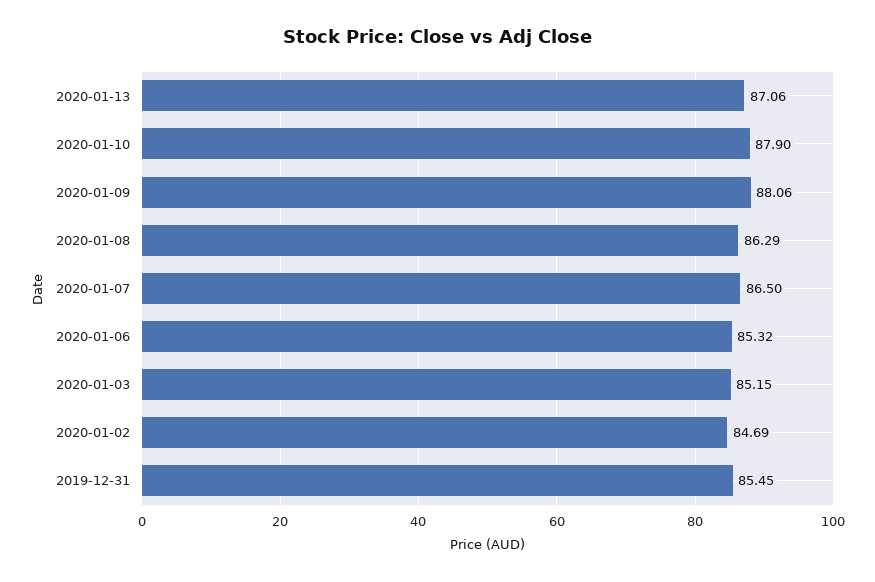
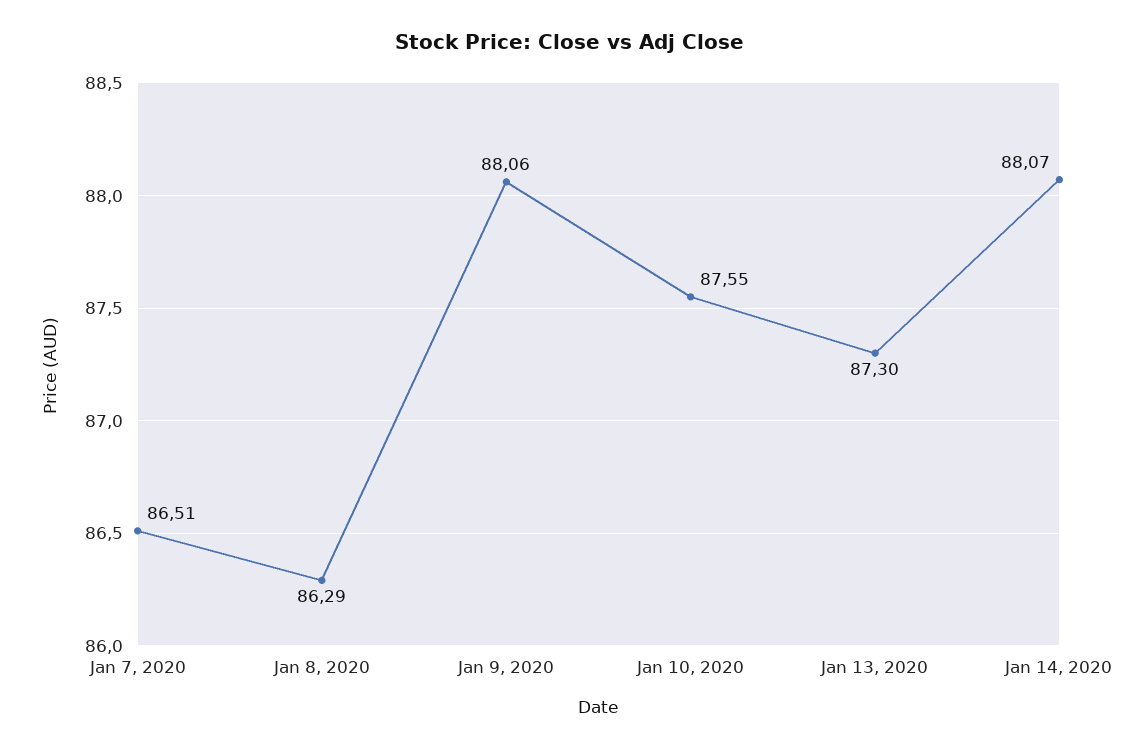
2020-01-13: 87.06 -> 87.3
2020-01-10: 87.9 -> 87.55
2020-01-07: 86.5 -> 86.51
2020-01-06: 85.32 -> none
2020-01-03: 85.15 -> none
2020-01-02: 84.69 -> none
2019-12-31: 85.45 -> none
Jan 14, 2020: none -> 88.07

